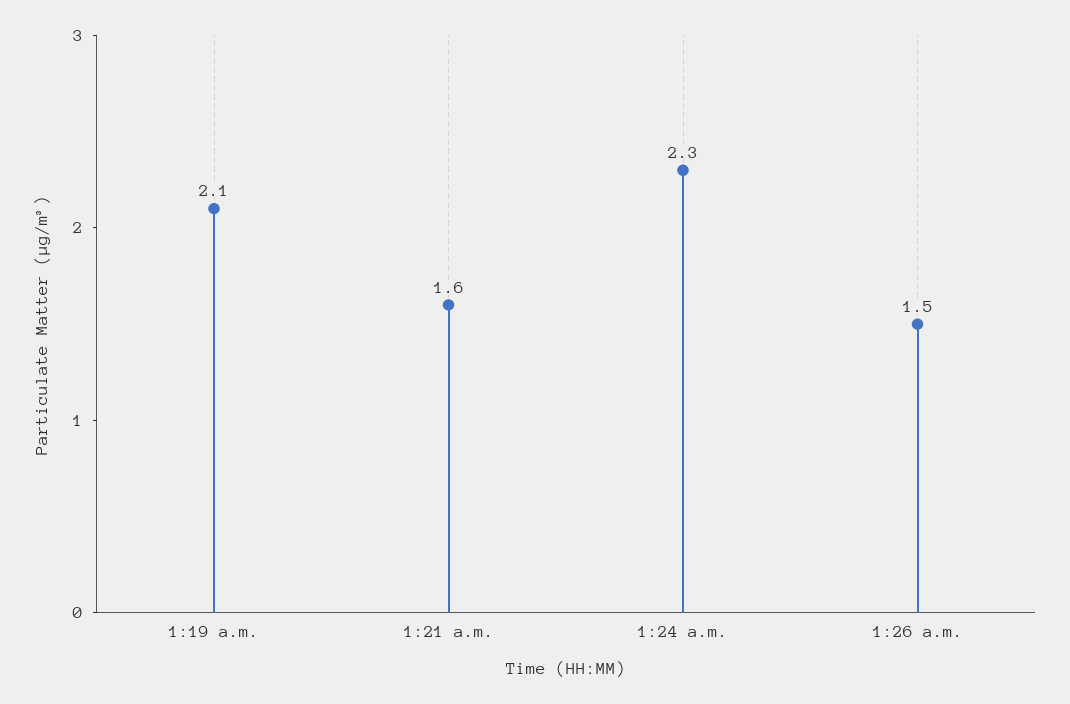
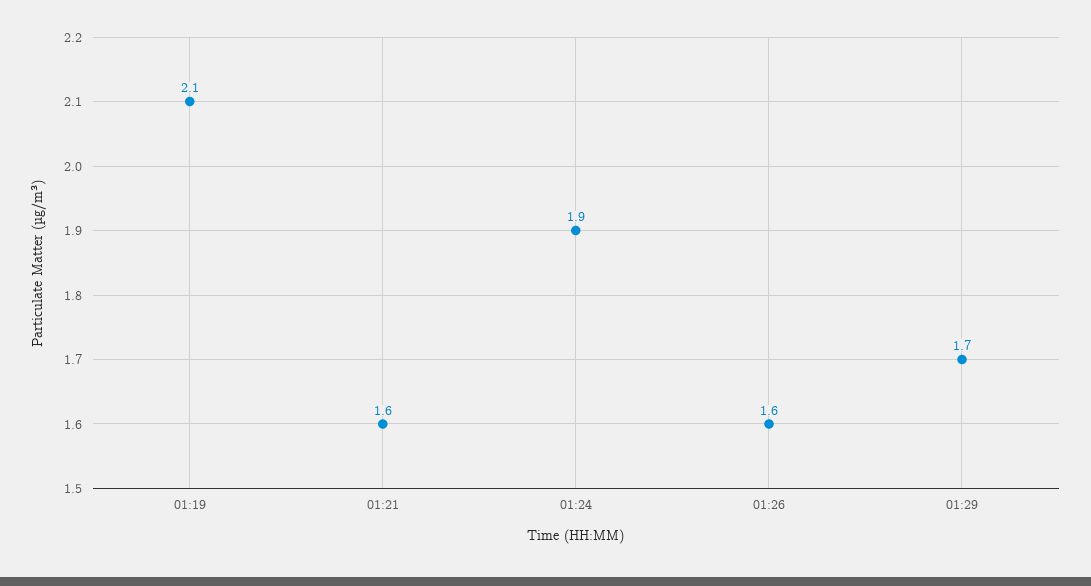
1:24 a.m.: 2.3 -> 1.9
1:26 a.m.: 1.5 -> 1.6
01:29: none -> 1.7

